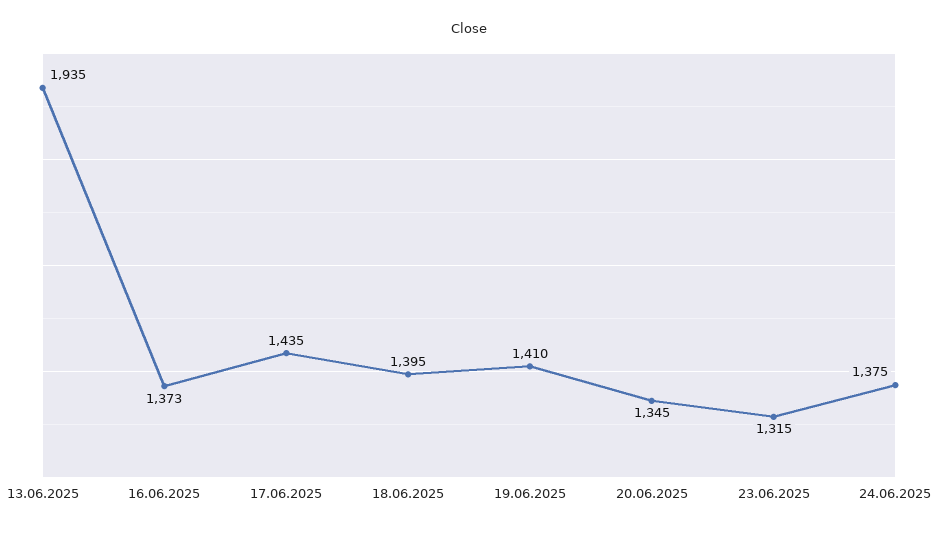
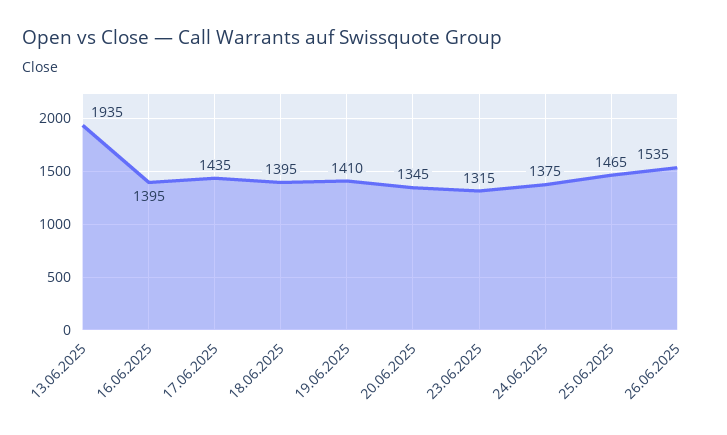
16.06.2025: 1373 -> 1395
25.06.2025: none -> 1465
26.06.2025: none -> 1535

